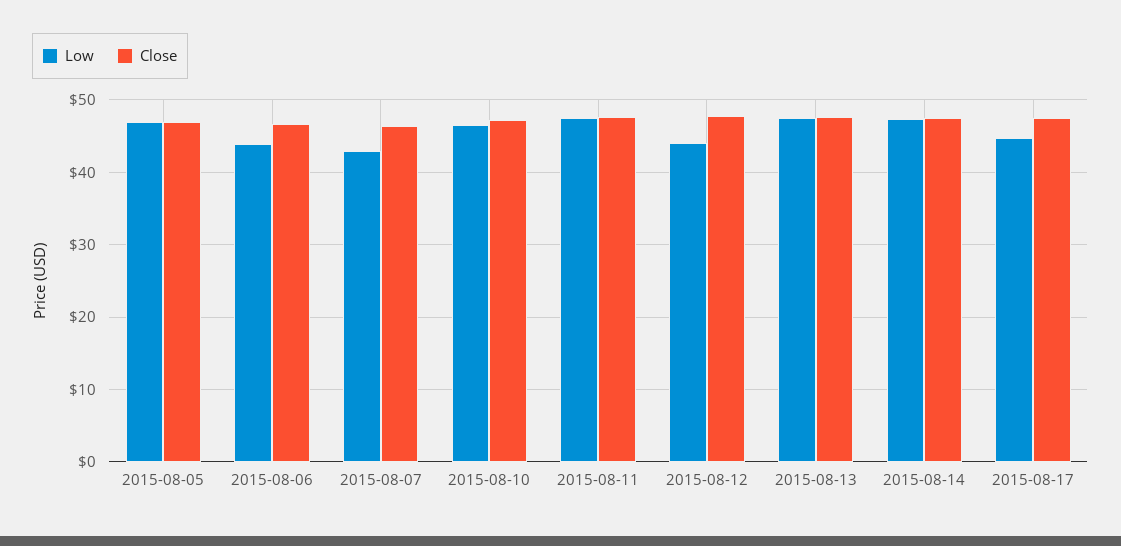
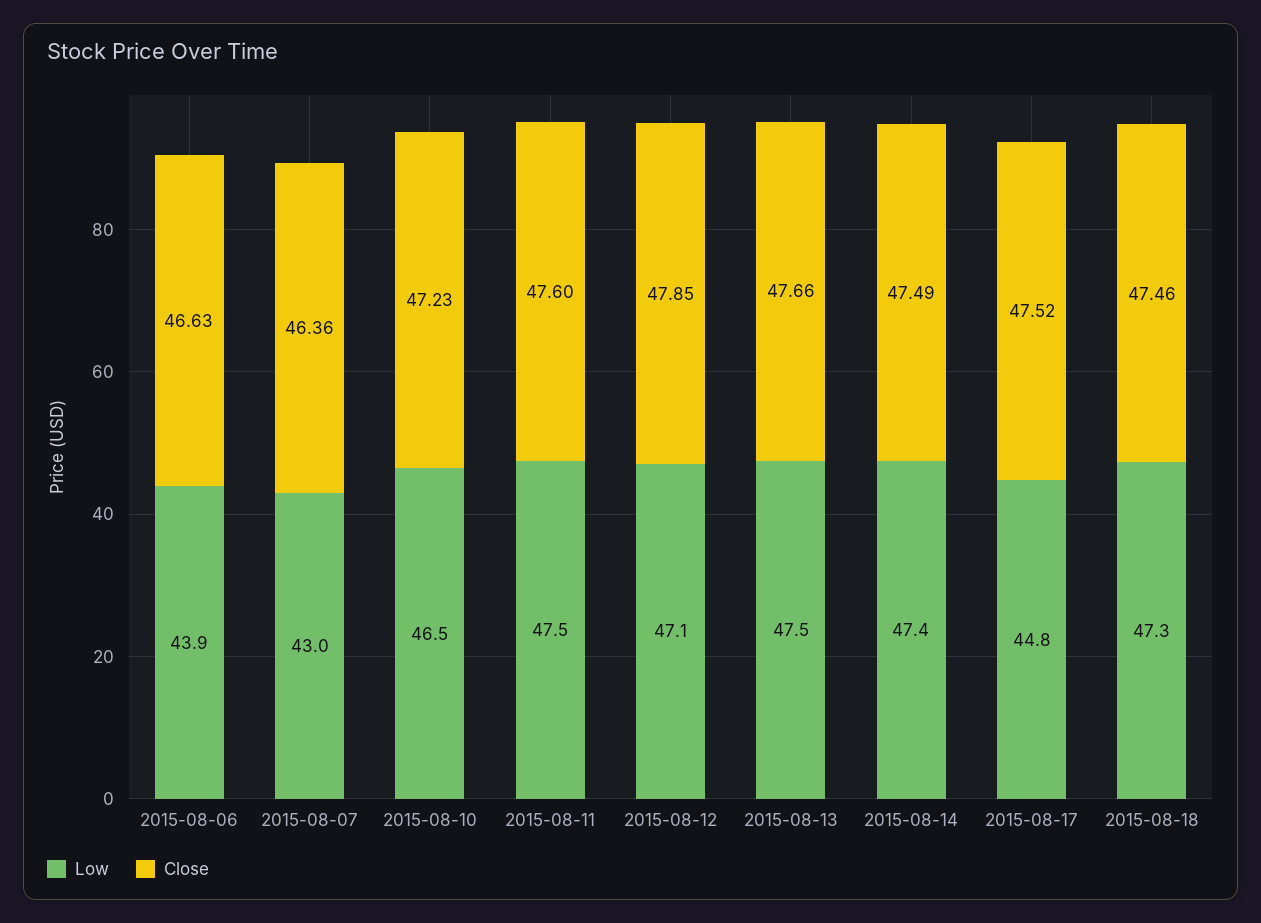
Low, 2015-08-05: 47 -> none
Close, 2015-08-05: 47 -> none
Low, 2015-08-12: 44 -> 47.1
Low, 2015-08-18: none -> 47.3
Close, 2015-08-18: none -> 47.46

